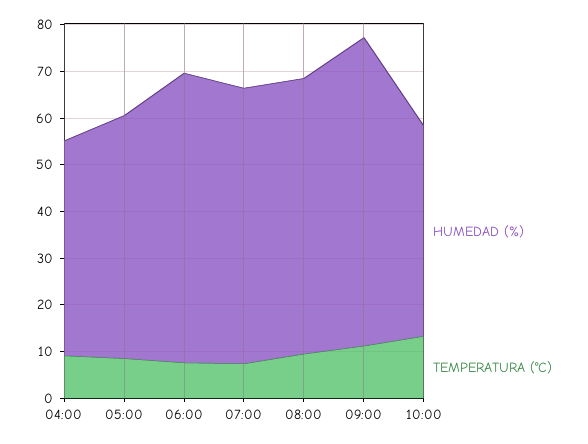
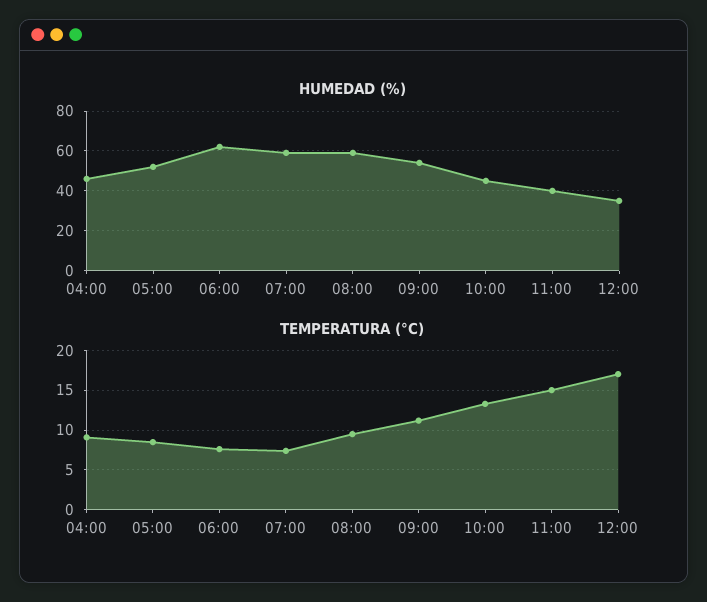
HUMEDAD (%), 09:00: 66 -> 55
HUMEDAD (%), 11:00: none -> 40
HUMEDAD (%), 12:00: none -> 35
TEMPERATURA (°C), 11:00: none -> 15
TEMPERATURA (°C), 12:00: none -> 17

